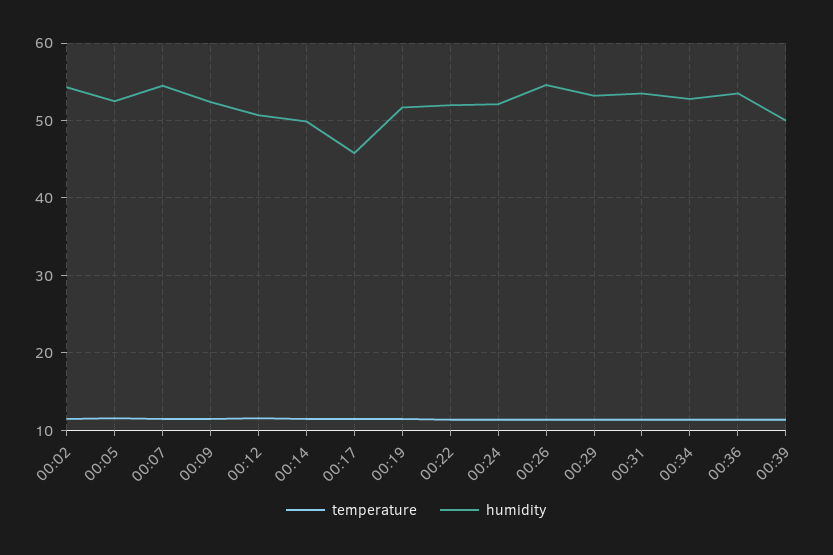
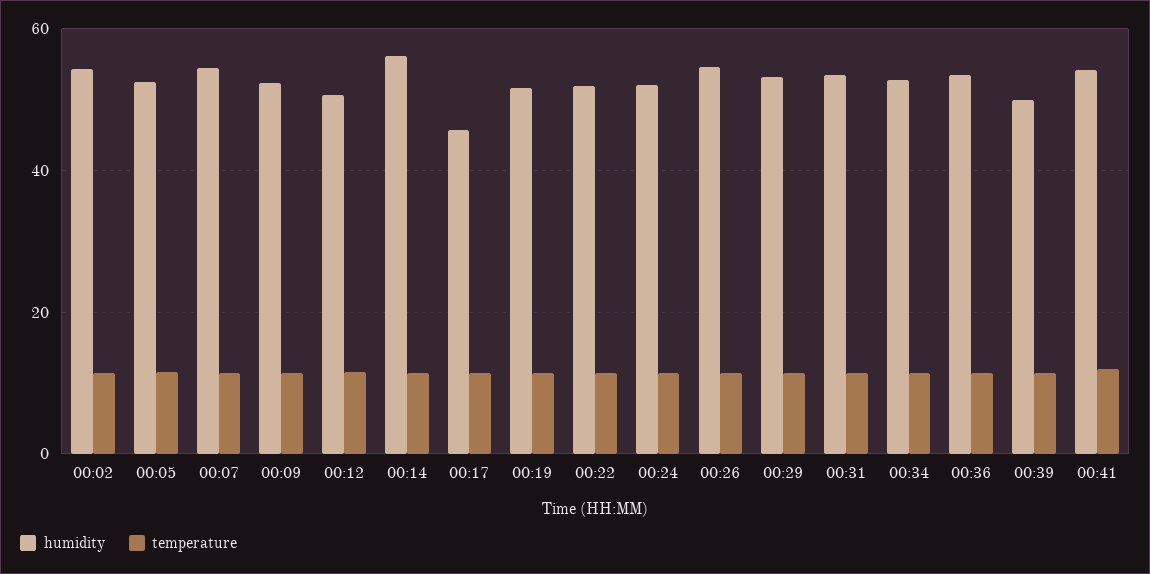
humidity, 00:14: 50 -> 56
humidity, 00:41: none -> 54
temperature, 00:41: none -> 12

